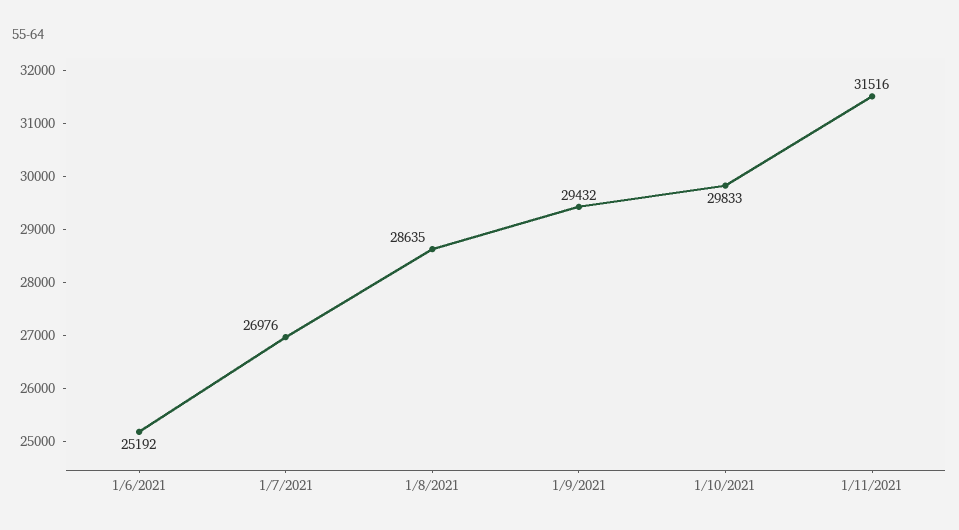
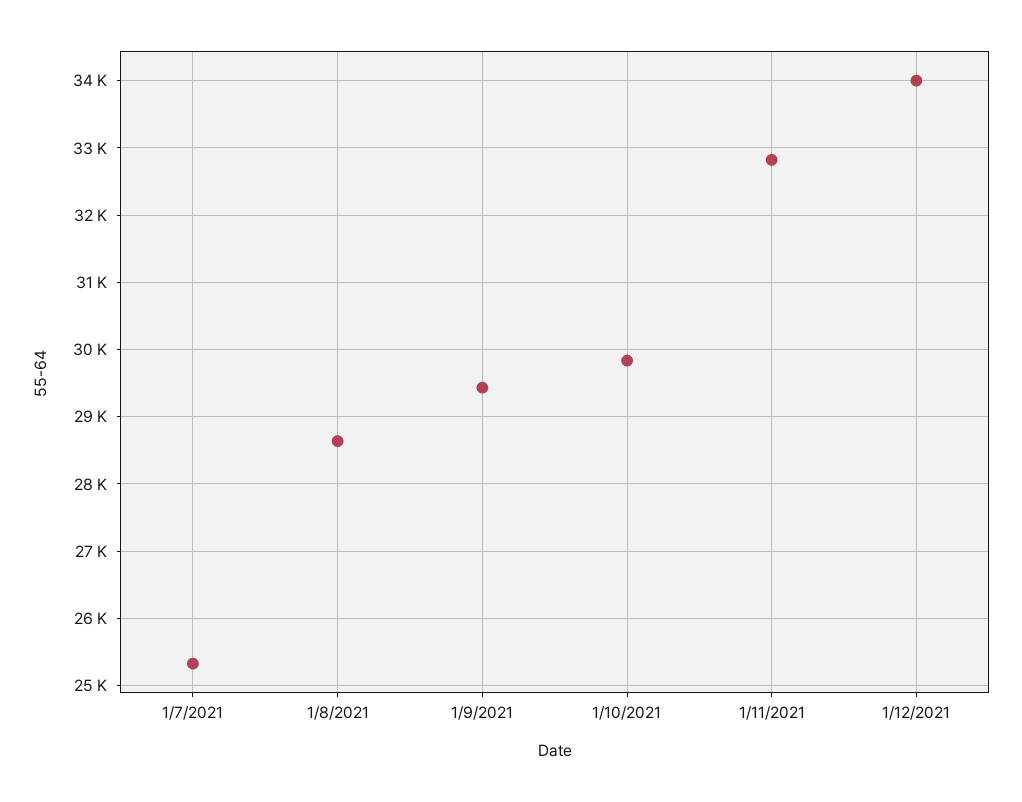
1/6/2021: 25192 -> none
1/7/2021: 26976 -> 25300
1/11/2021: 31516 -> 32800
1/12/2021: none -> 34000

